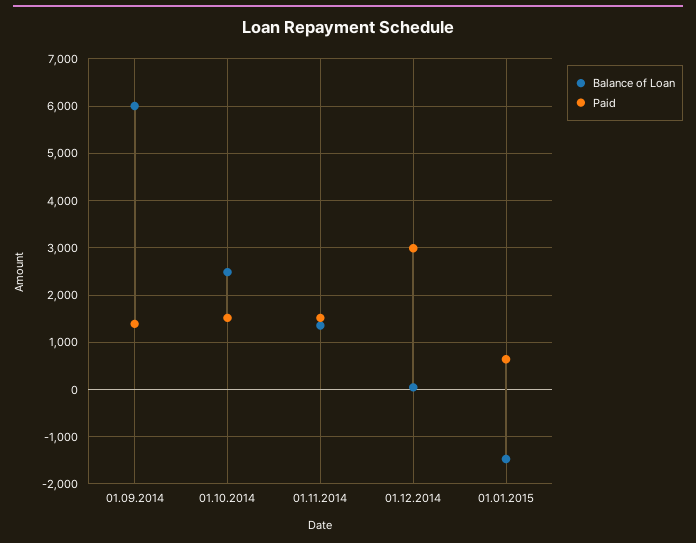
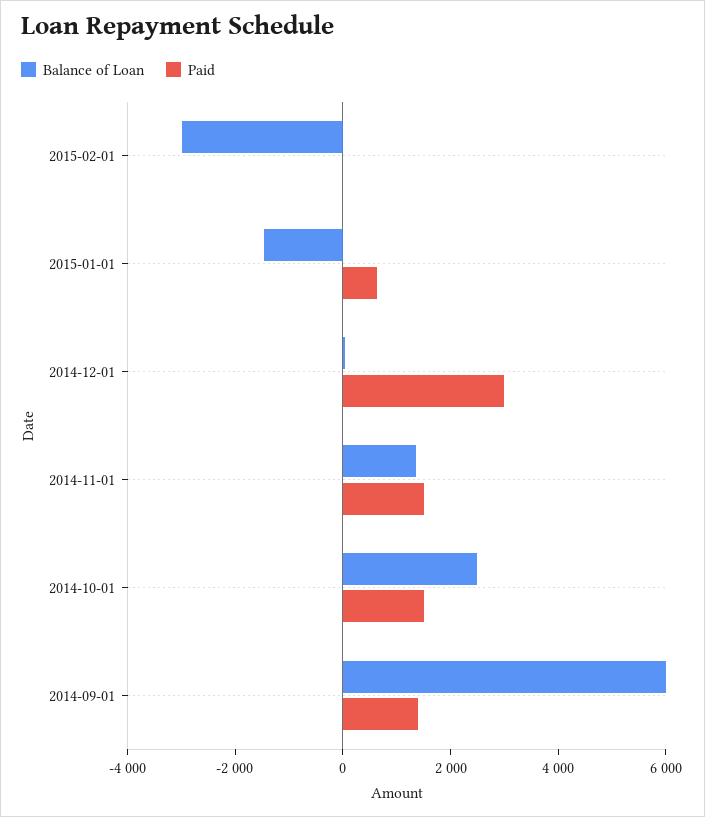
Balance of Loan, 2015-02-01: none -> -3000
Paid, 2015-02-01: none -> 0

